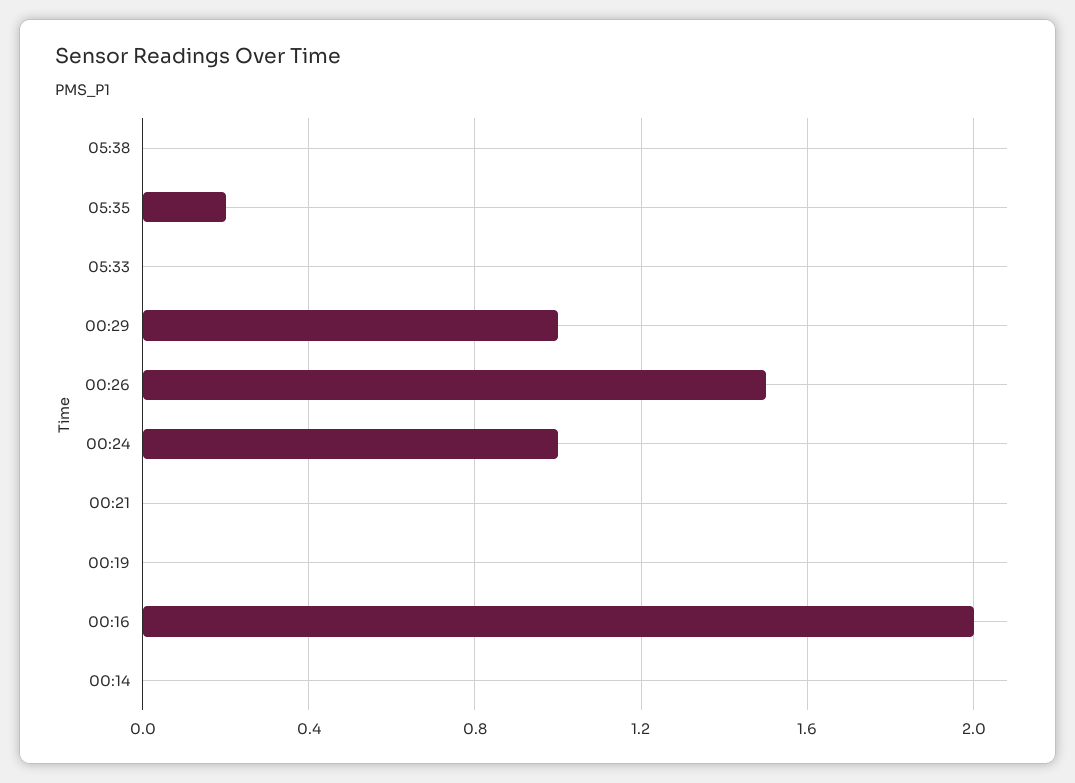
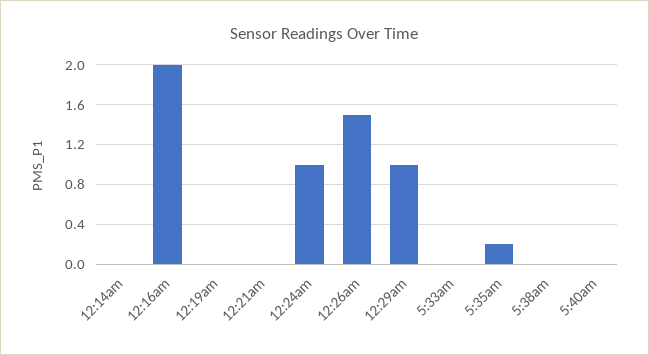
5:40am: none -> 0

